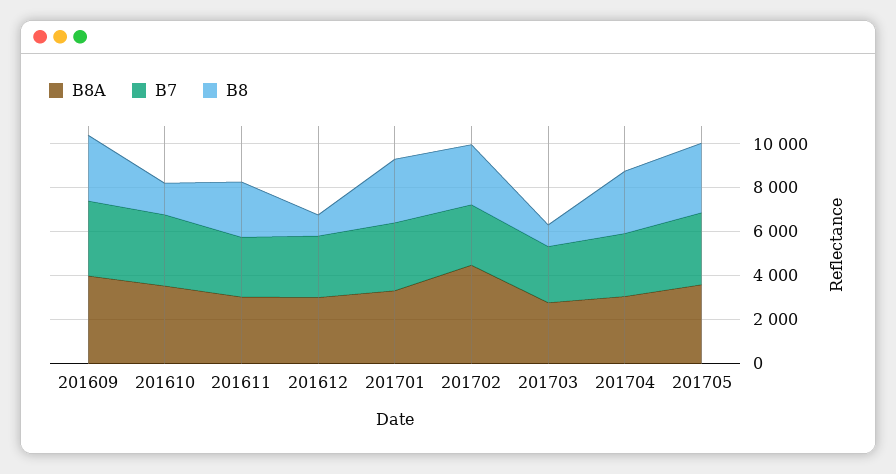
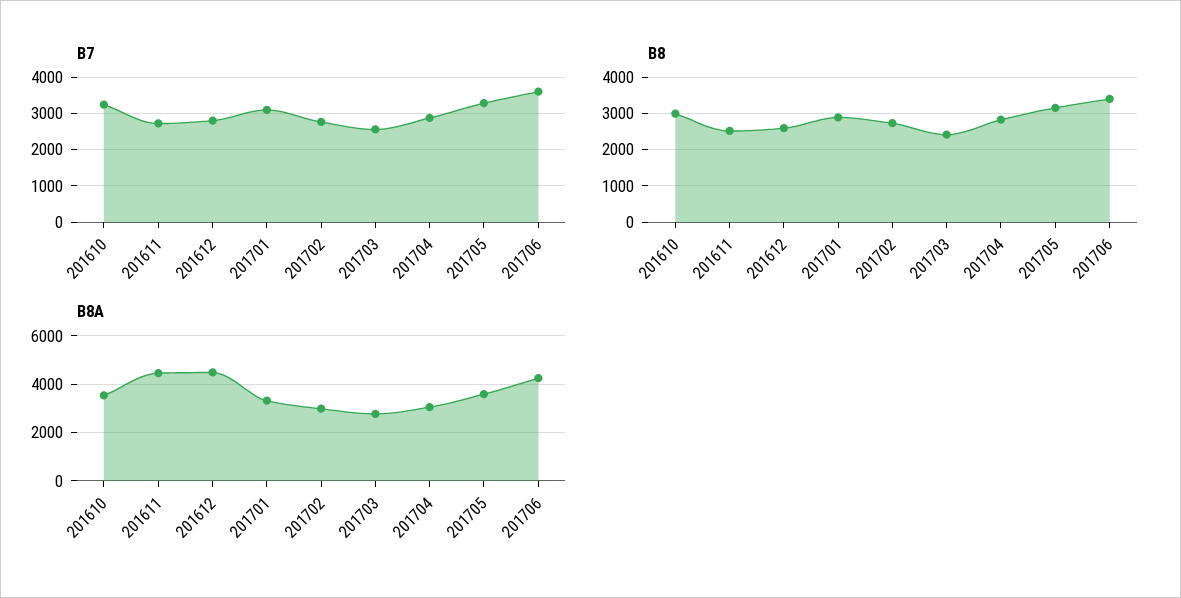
B8A, 201609: 4000 -> none
B7, 201609: 3500 -> none
B8, 201609: 3000 -> none
B8, 201610: 1500 -> 3000
B8A, 201611: 3000 -> 4500
B8A, 201612: 3000 -> 4500
B8, 201612: 1000 -> 2600
B8A, 201702: 4500 -> 3000
B8, 201703: 1000 -> 2400
B7, 201706: none -> 3600
B8, 201706: none -> 3400
B8A, 201706: none -> 4250

